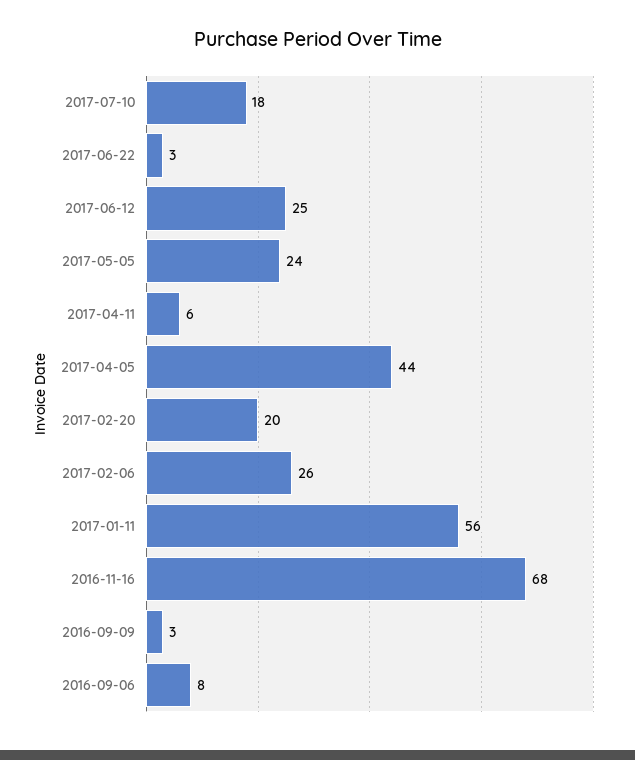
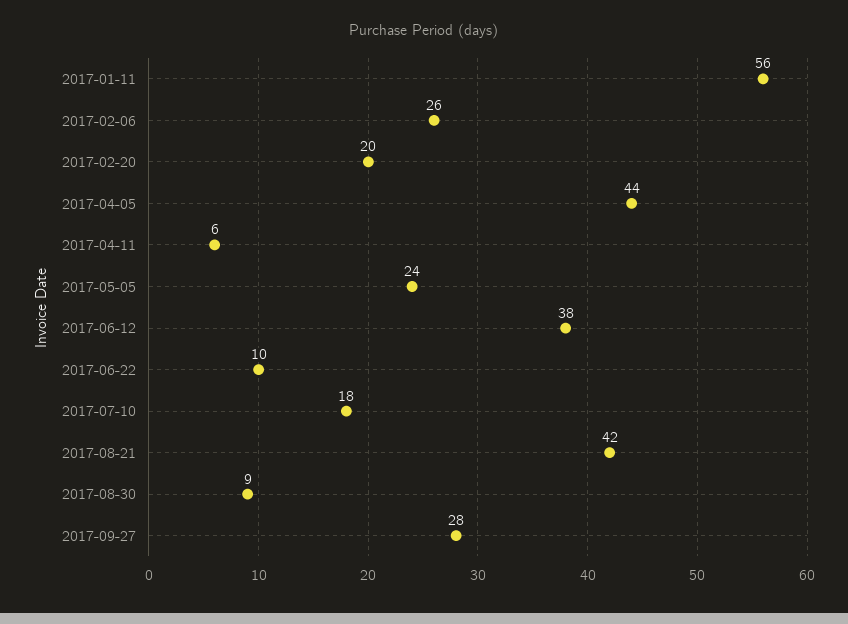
2017-06-22: 3 -> 10
2017-06-12: 25 -> 38
2016-11-16: 68 -> none
2016-09-09: 3 -> none
2016-09-06: 8 -> none
2017-08-21: none -> 42
2017-08-30: none -> 9
2017-09-27: none -> 28

